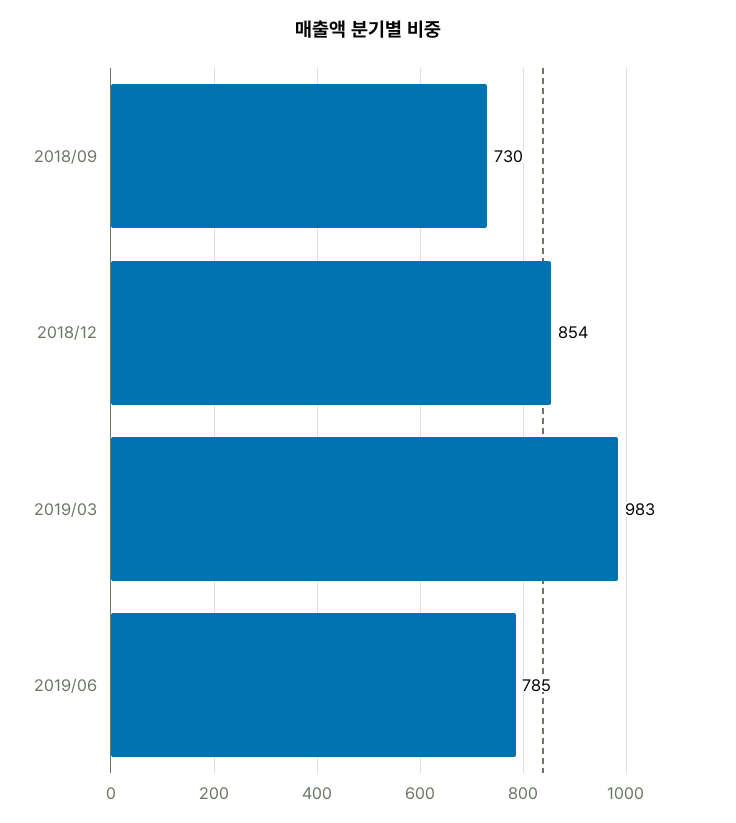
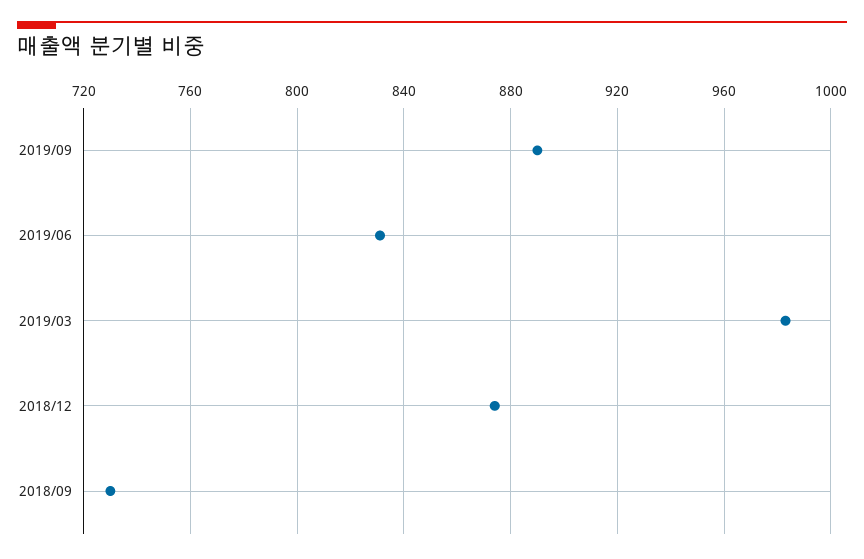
2018/12: 854 -> 875
2019/06: 785 -> 830
2019/09: none -> 890

